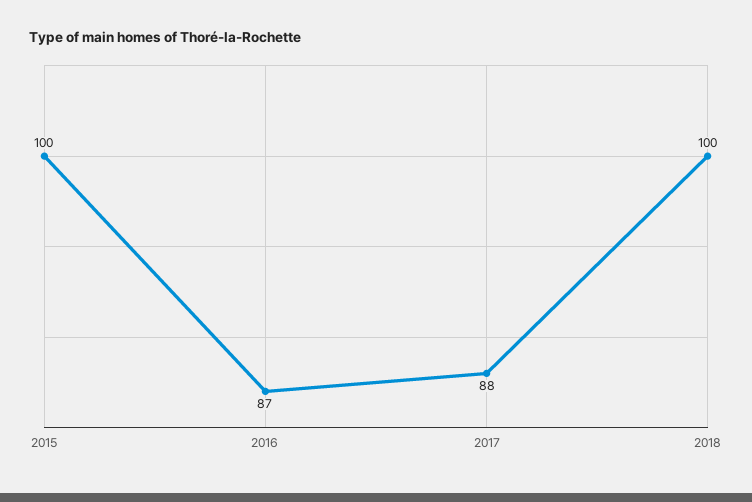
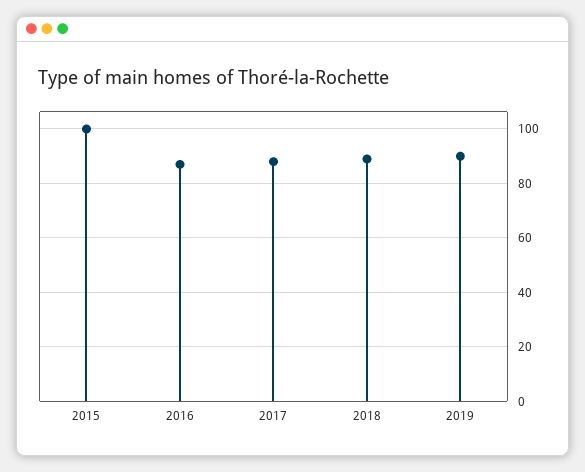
2018: 100 -> 90
2019: none -> 90

